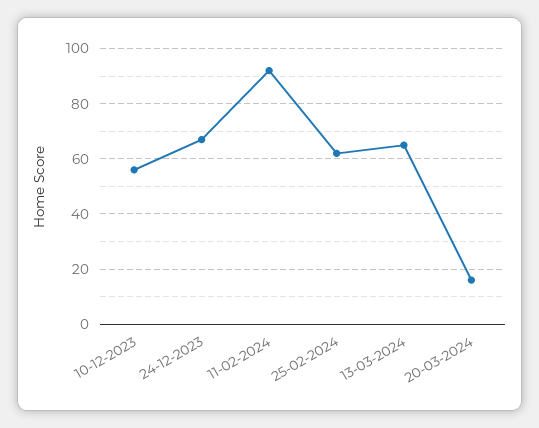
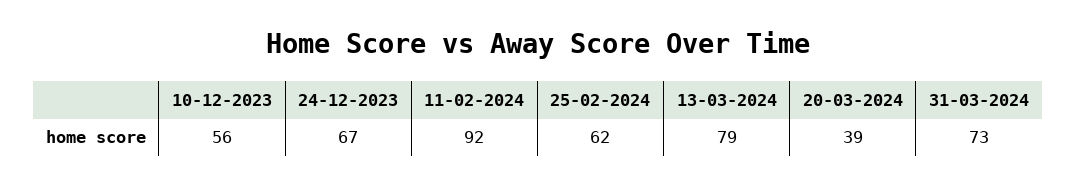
13-03-2024: 65 -> 79
20-03-2024: 15 -> 39
31-03-2024: none -> 73

